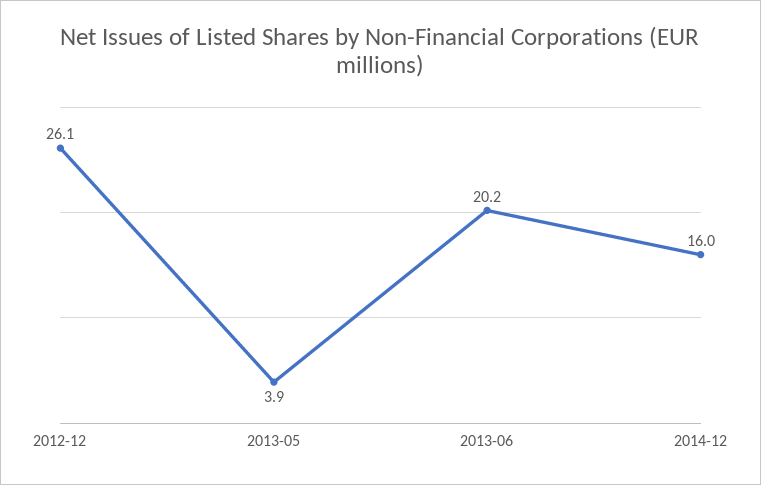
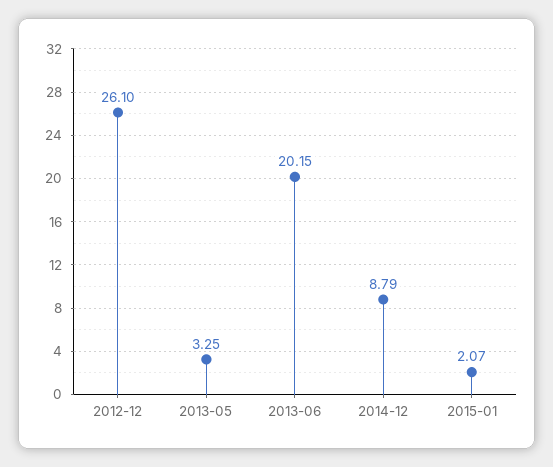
2013-05: 3.9 -> 3.25
2014-12: 16 -> 8.79
2015-01: none -> 2.07

